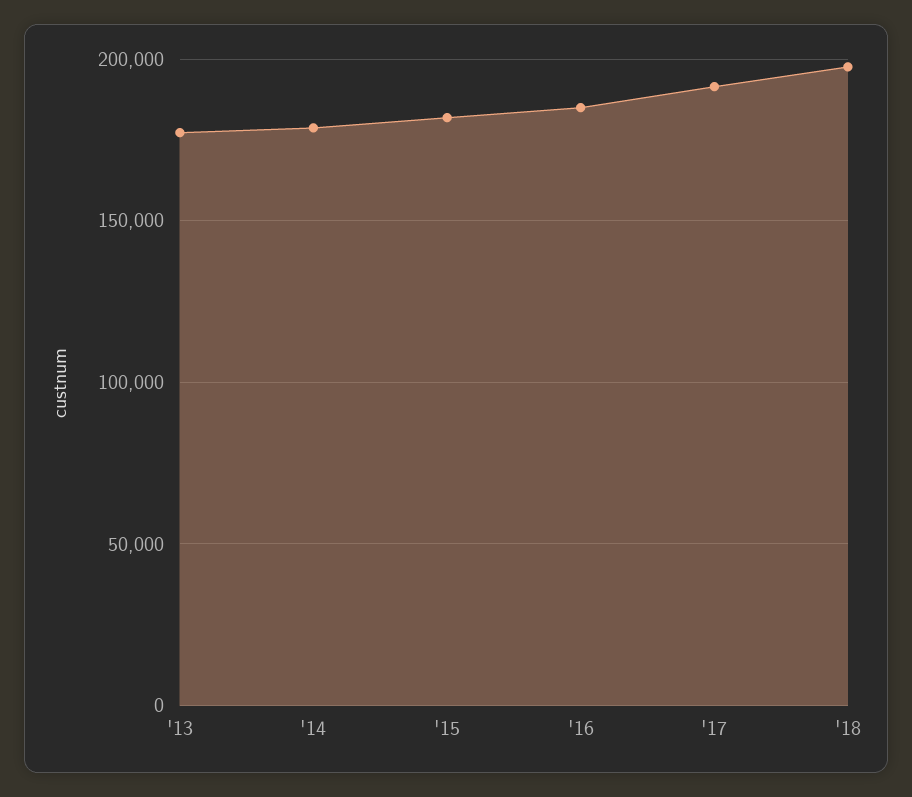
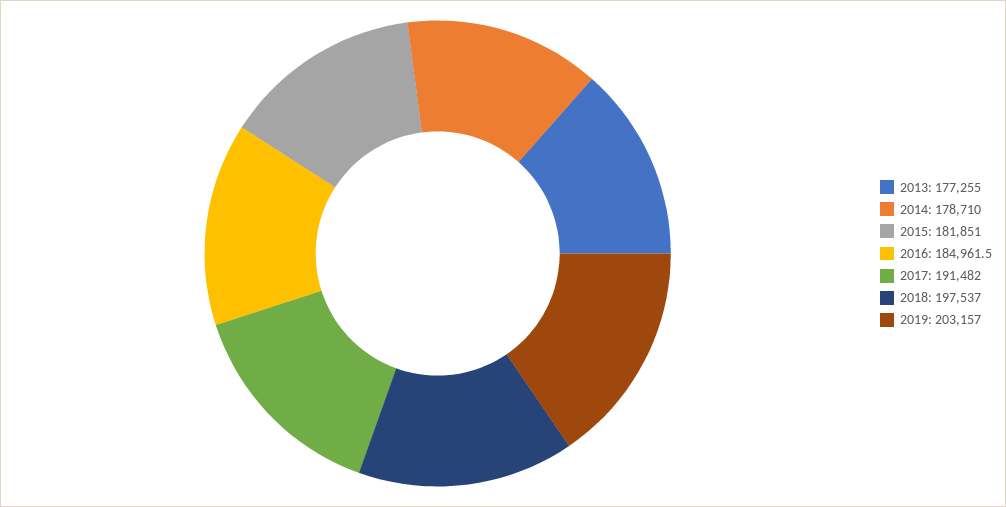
2019: none -> 203157

